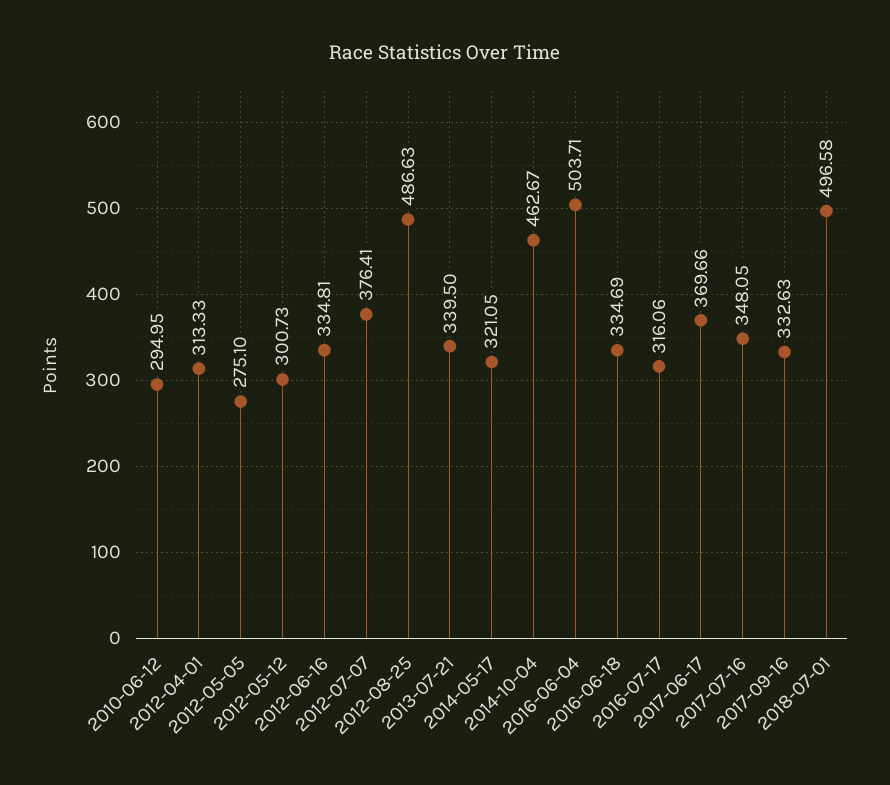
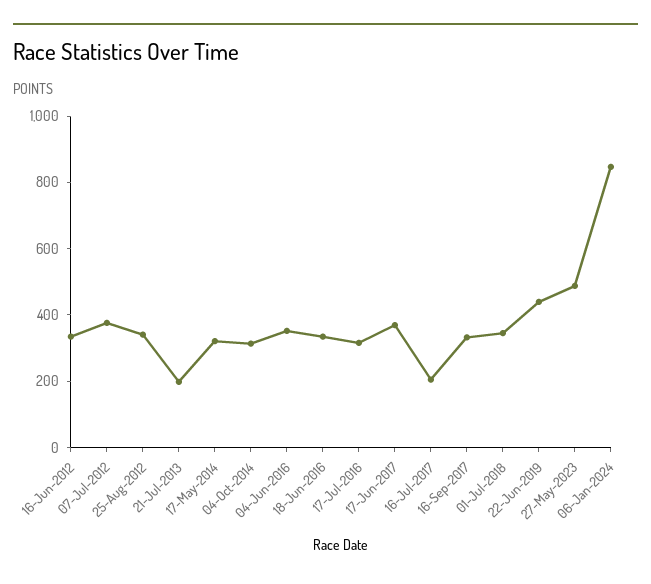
2010-06-12: 294.95 -> none
2012-04-01: 313.33 -> none
2012-05-05: 275.1 -> none
2012-05-12: 300.73 -> none
2012-08-25: 486.63 -> 350
2013-07-21: 339.5 -> 200
2014-10-04: 462.67 -> 300
2016-06-04: 503.71 -> 350
2017-07-16: 348.05 -> 200
2018-07-01: 496.58 -> 350
22-Jun-2019: none -> 450
27-May-2023: none -> 500
06-Jan-2024: none -> 850

